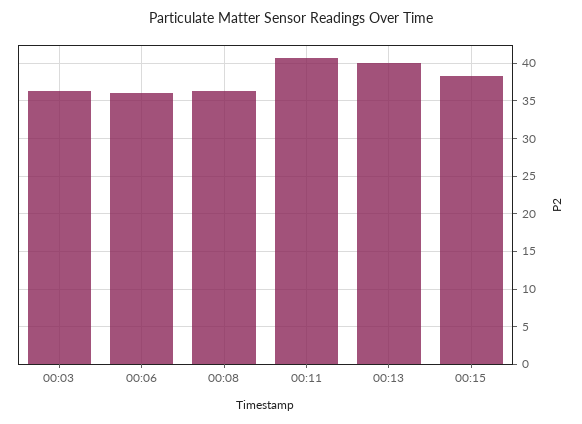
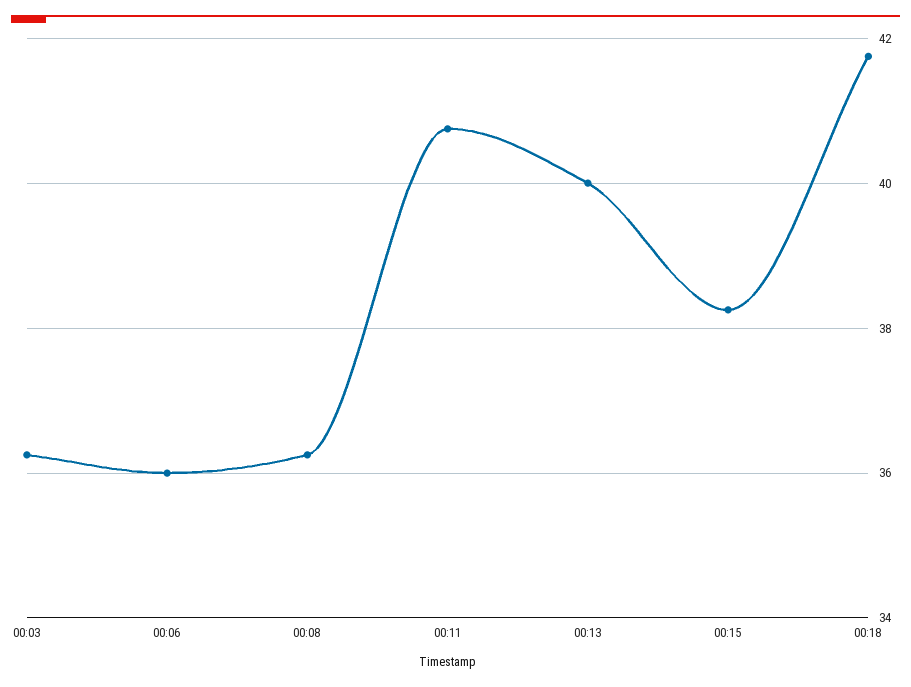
00:18: none -> 41.8

